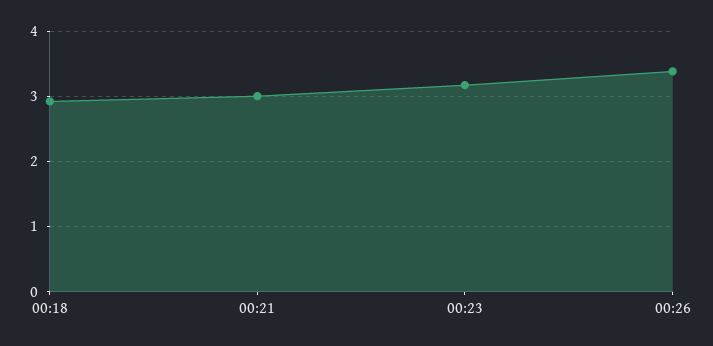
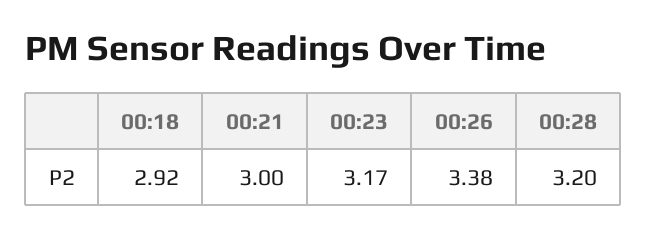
00:28: none -> 3.2

